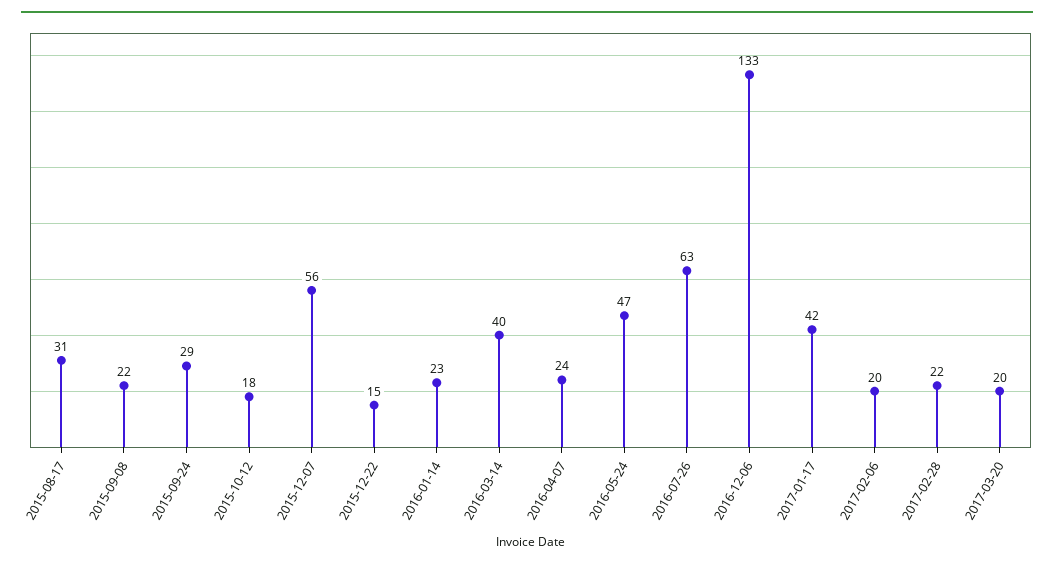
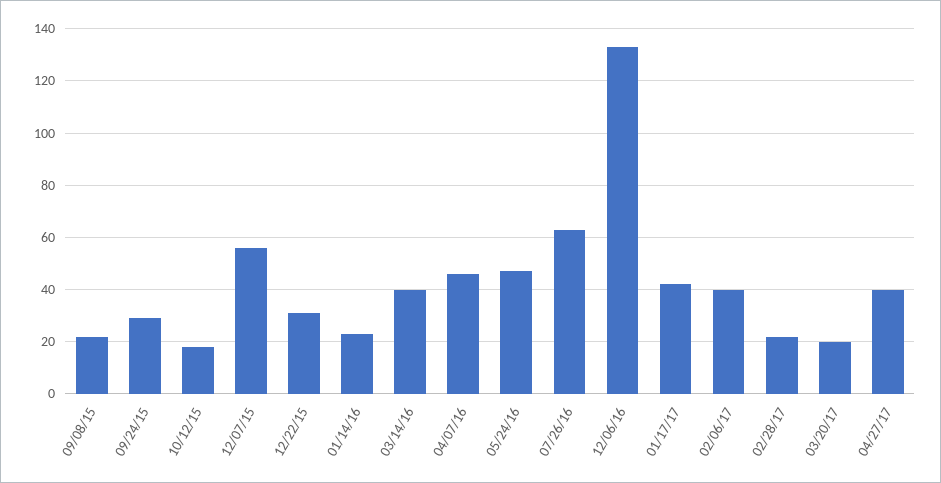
2015-08-17: 31 -> none
2015-12-22: 15 -> 30
2016-04-07: 24 -> 45
2017-02-06: 20 -> 40
04/27/17: none -> 40

